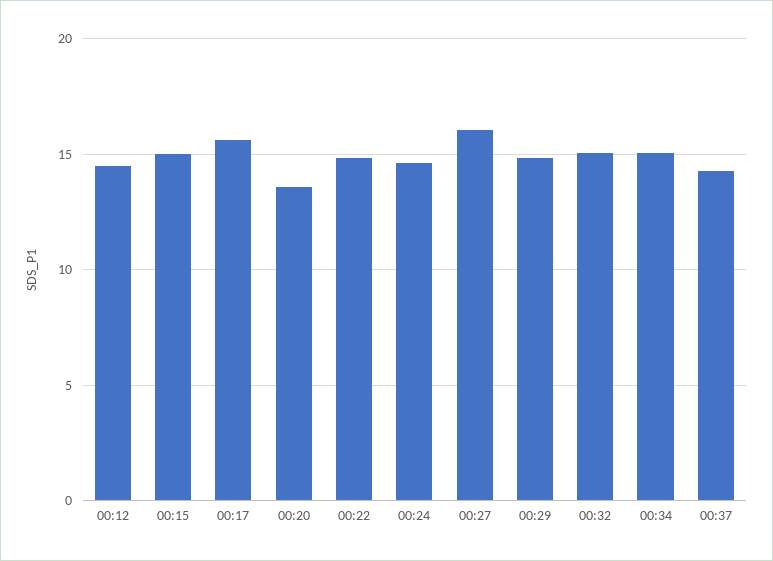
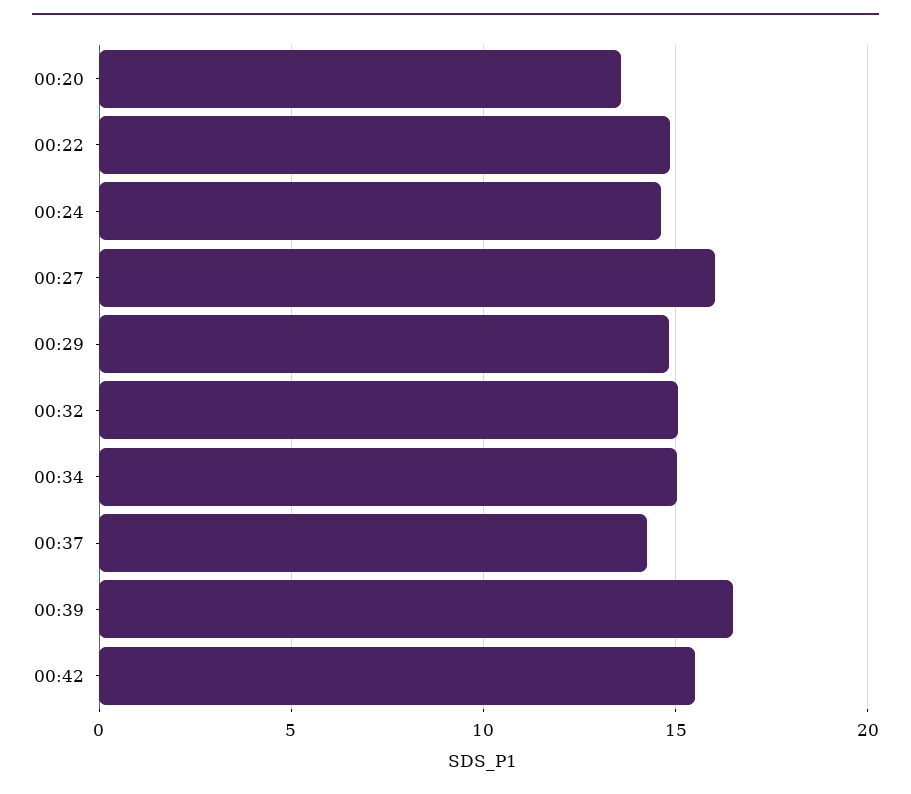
00:12: 14.5 -> none
00:15: 15 -> none
00:17: 15.5 -> none
00:39: none -> 16.5
00:42: none -> 15.5

